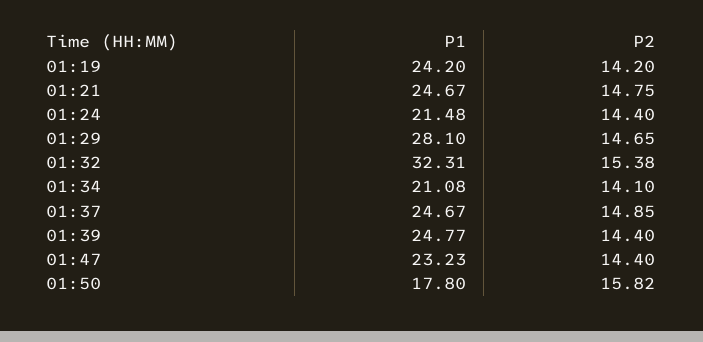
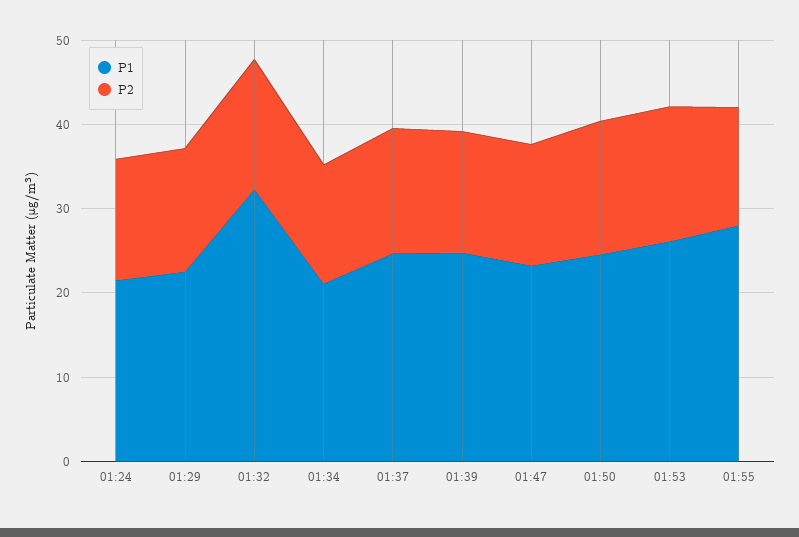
P1, 01:19: 24.2 -> none
P2, 01:19: 14.2 -> none
P1, 01:21: 24.67 -> none
P2, 01:21: 14.75 -> none
P1, 01:29: 28.1 -> 22
P1, 01:50: 17.8 -> 24
P1, 01:53: none -> 26
P2, 01:53: none -> 16
P1, 01:55: none -> 28
P2, 01:55: none -> 14

